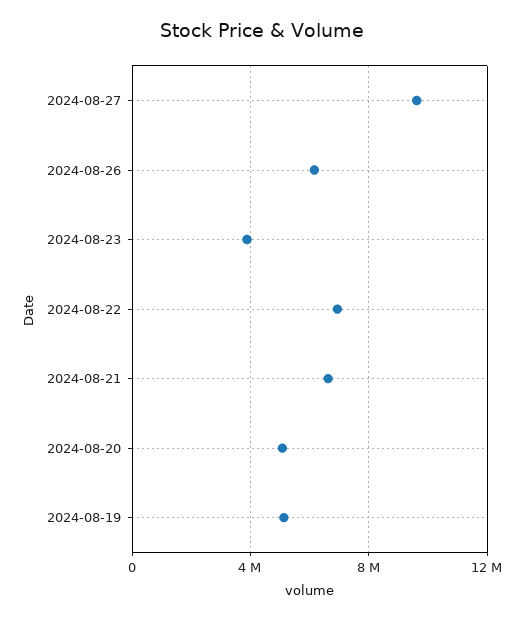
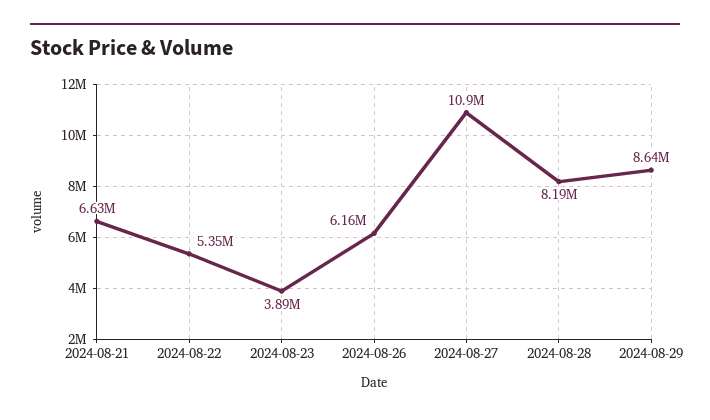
2024-08-27: 9500000 -> 10900000
2024-08-22: 7000000 -> 5350000
2024-08-20: 5000000 -> none
2024-08-19: 5000000 -> none
2024-08-28: none -> 8190000
2024-08-29: none -> 8640000

